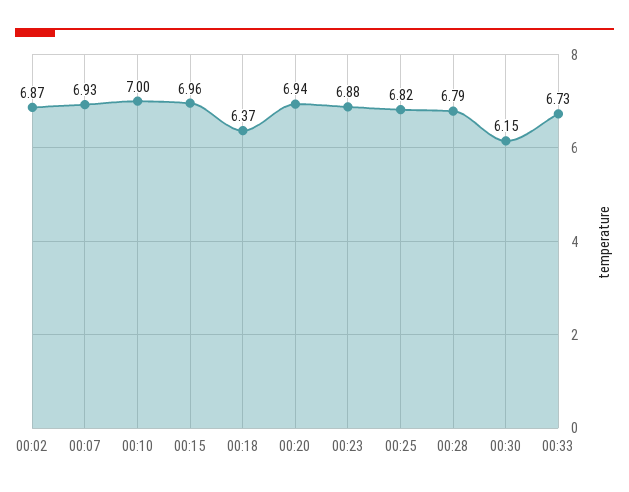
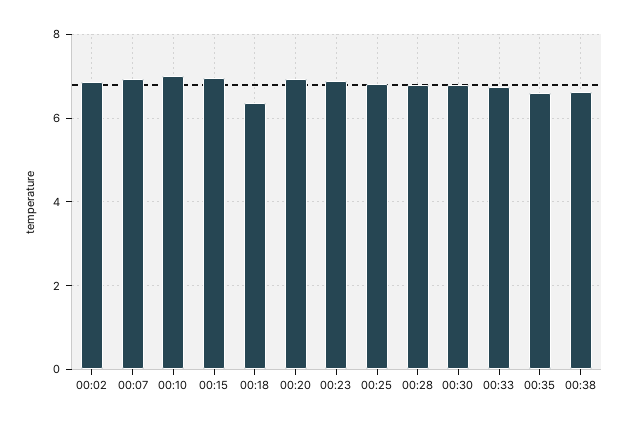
00:30: 6.15 -> 6.8
00:35: none -> 6.6
00:38: none -> 6.6

